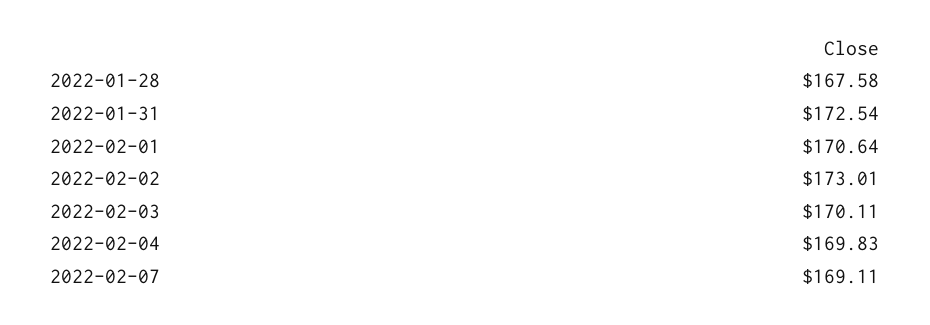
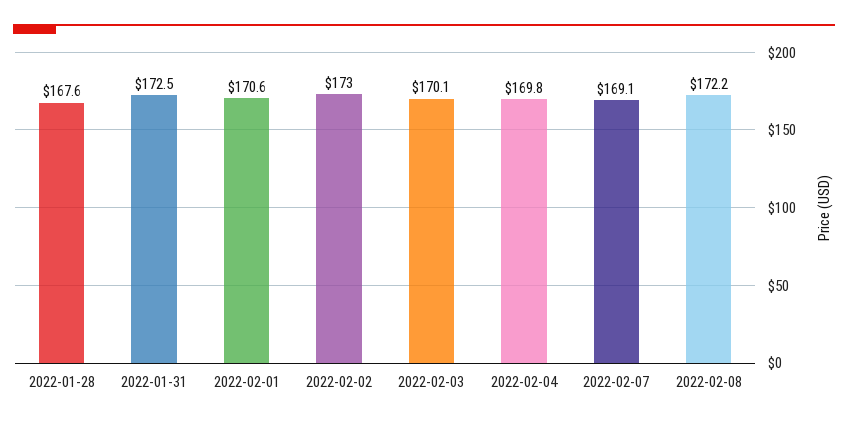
2022-02-08: none -> 172.2

